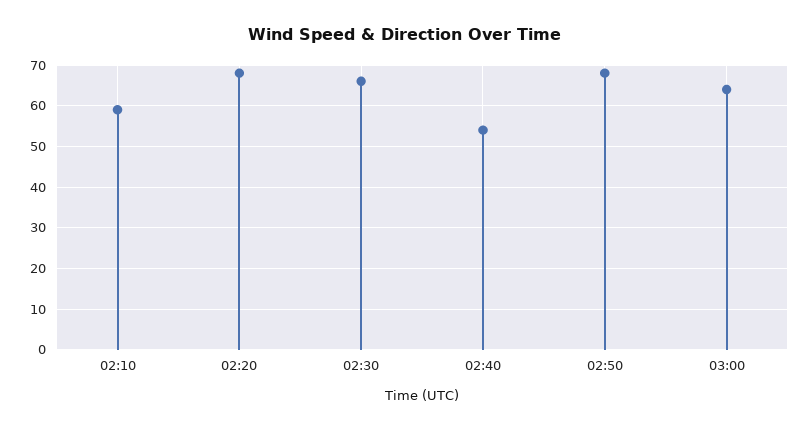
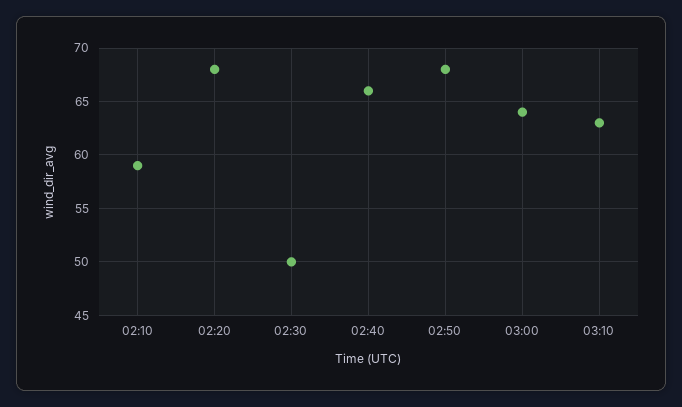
02:30: 65 -> 50
02:40: 55 -> 66
03:10: none -> 63

